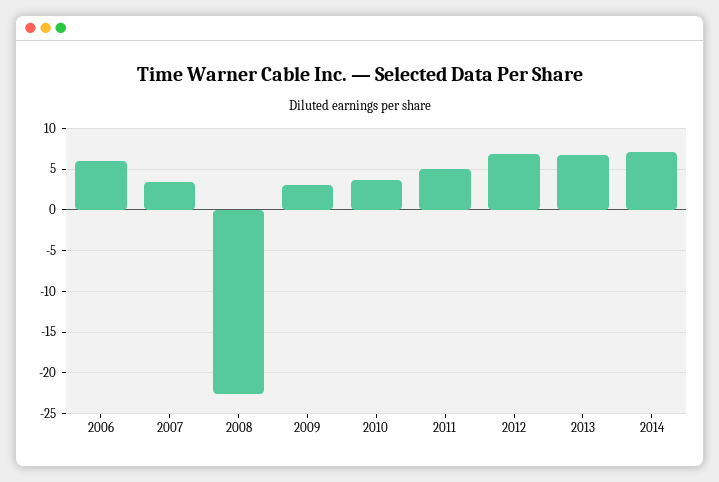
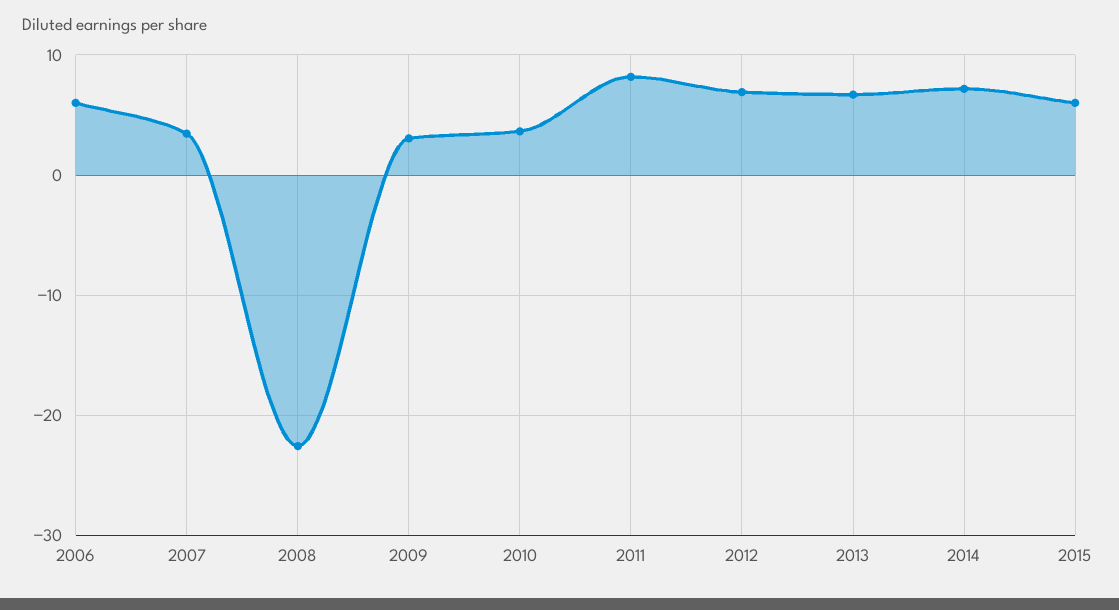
2011: 5 -> 8
2015: none -> 6

